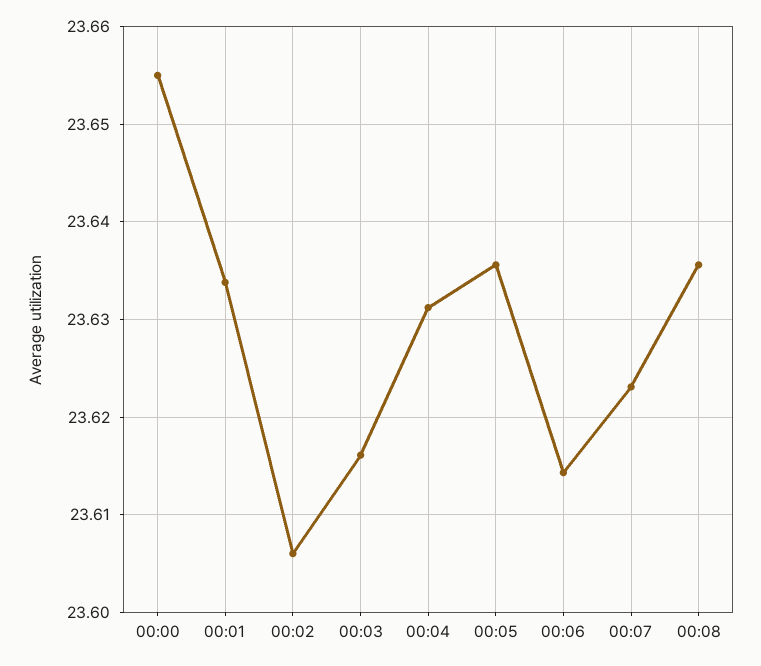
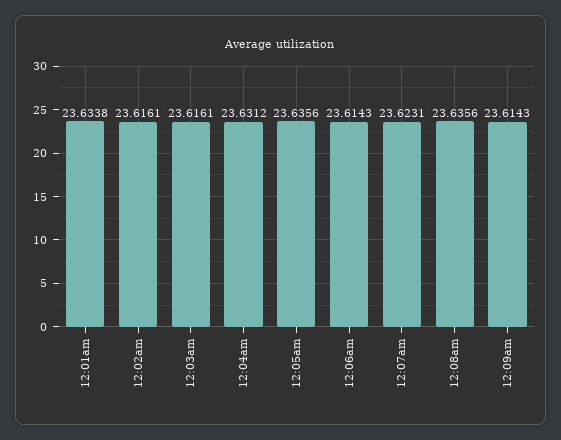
00:00: 23.655 -> none
00:02: 23.606 -> 23.6161
12:09am: none -> 23.6143

